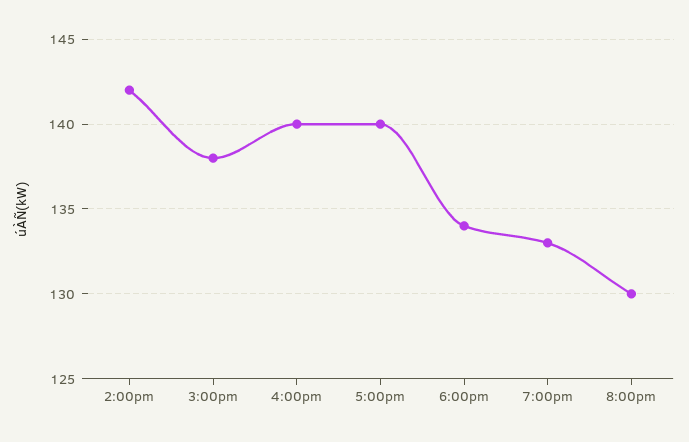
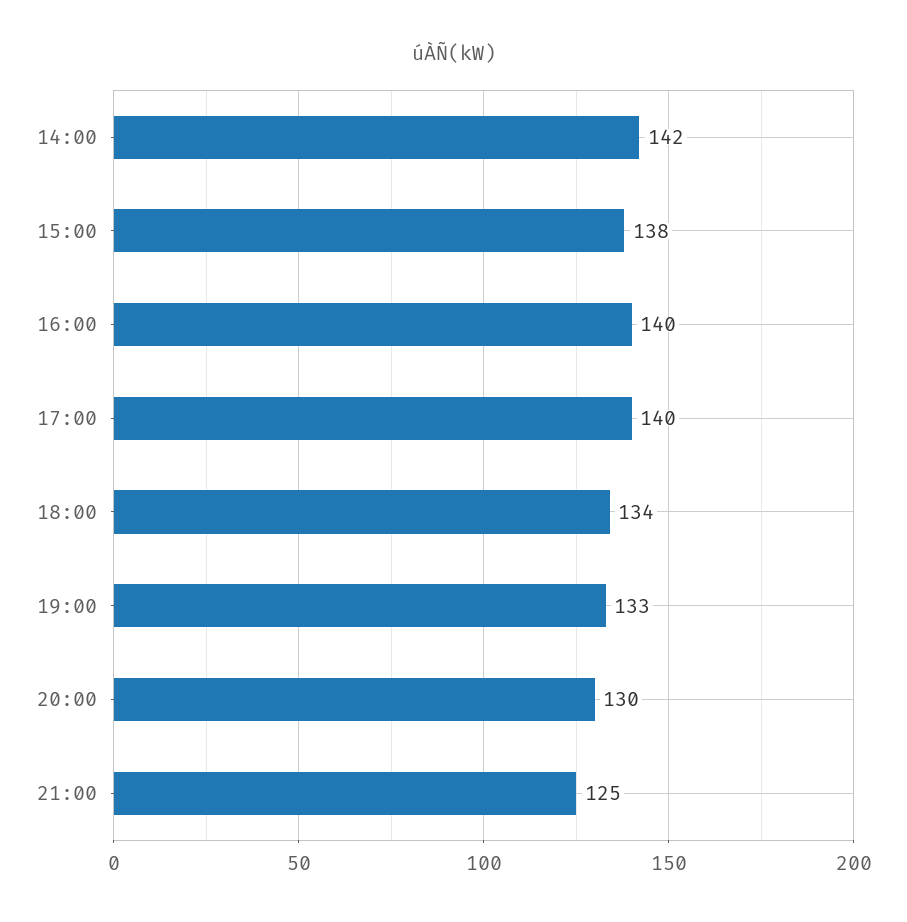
21:00: none -> 125

